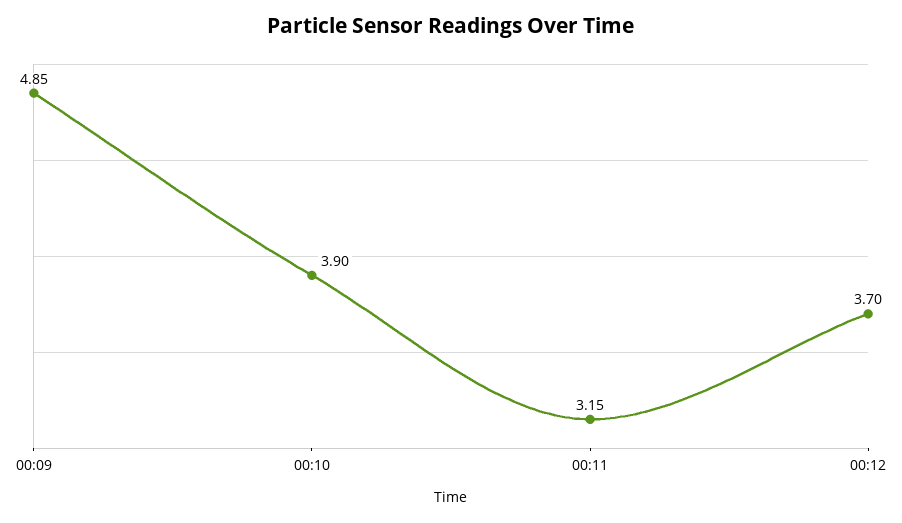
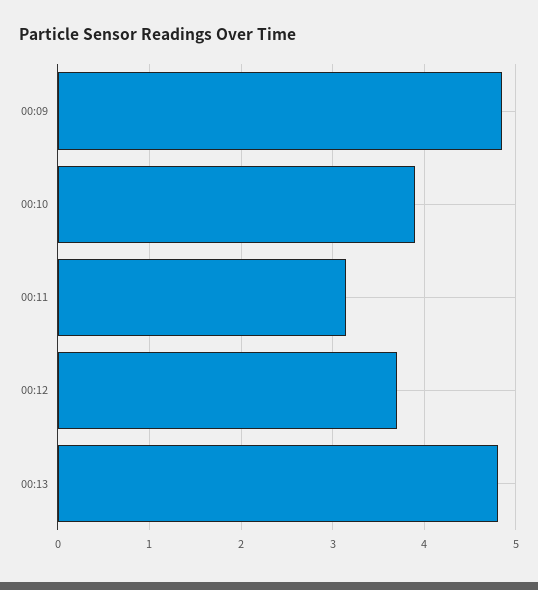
00:13: none -> 4.8

